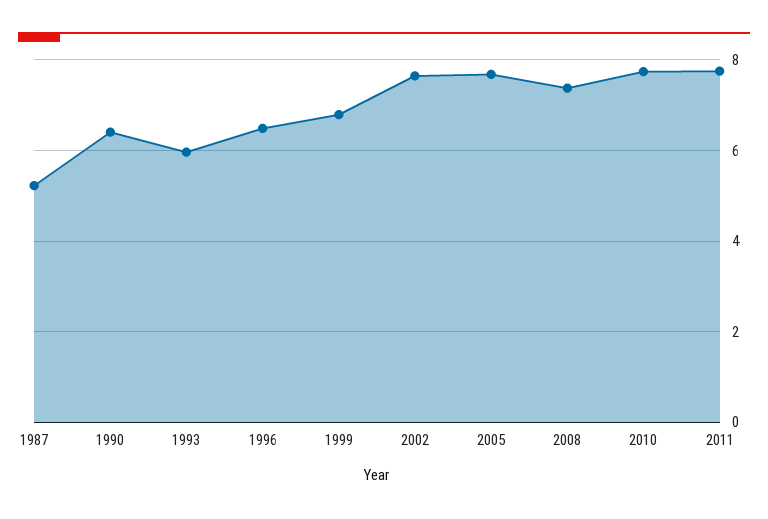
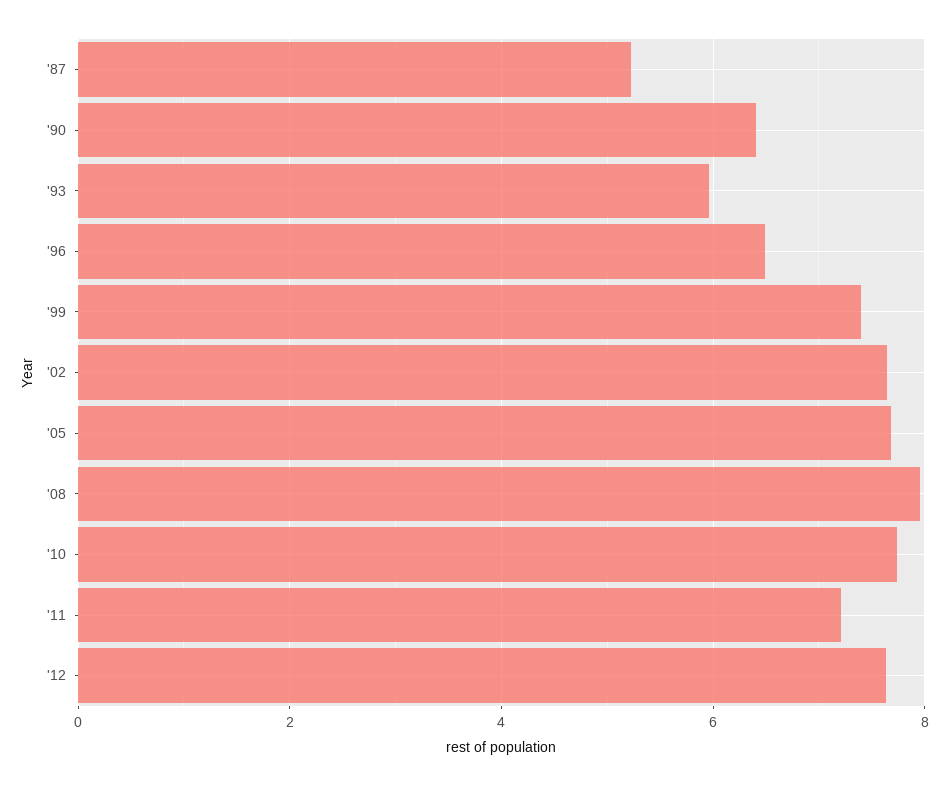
1999: 6.8 -> 7.4
2008: 7.4 -> 8
2011: 7.8 -> 7.2
'12: none -> 7.6

